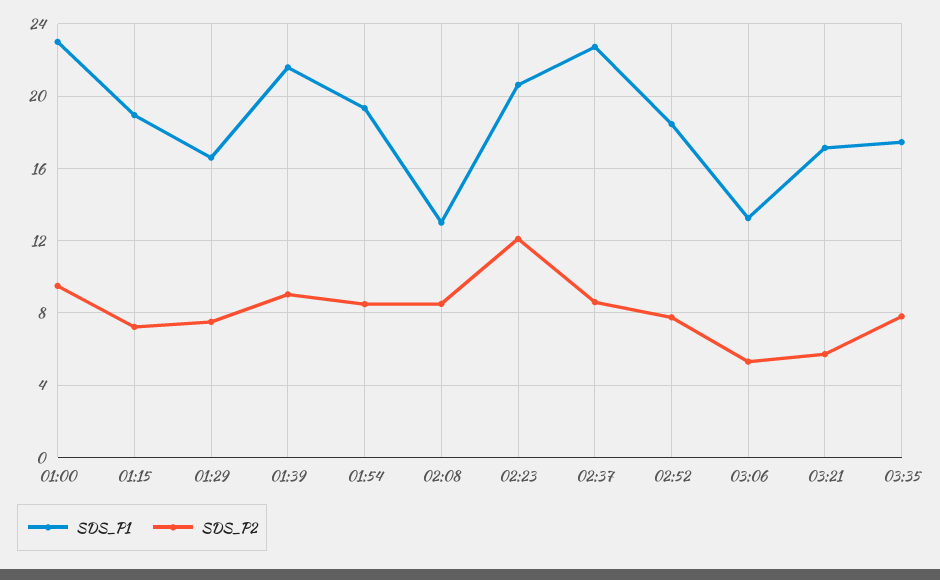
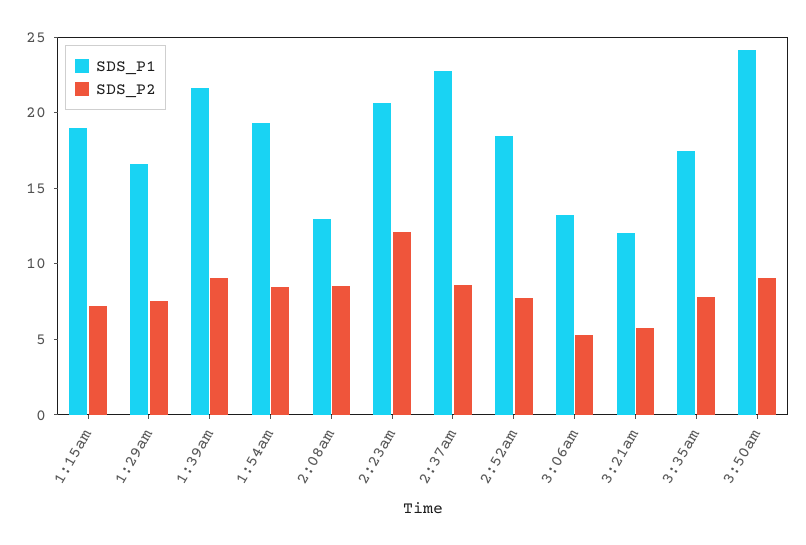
SDS_P1, 01:00: 23 -> none
SDS_P2, 01:00: 9.5 -> none
SDS_P1, 03:21: 17 -> 12
SDS_P1, 3:50am: none -> 24
SDS_P2, 3:50am: none -> 9

